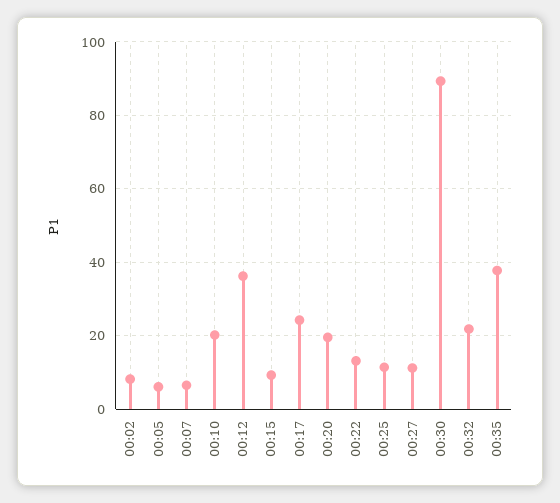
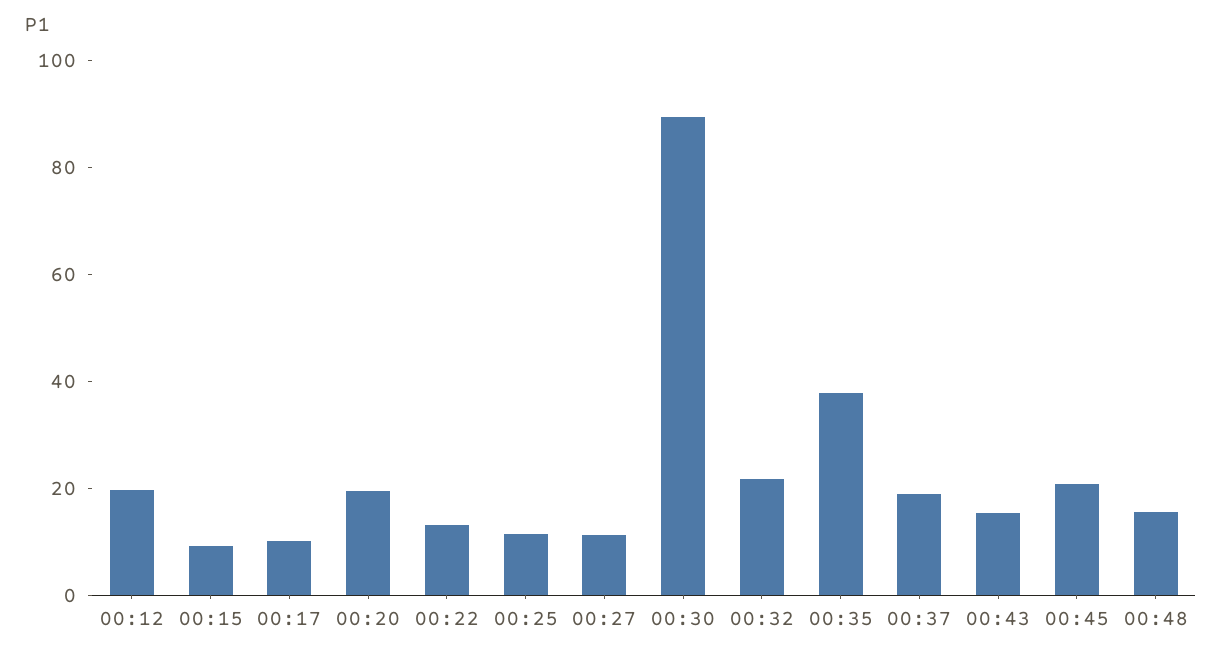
00:02: 8 -> none
00:05: 6 -> none
00:07: 6 -> none
00:10: 20 -> none
00:12: 36 -> 20
00:17: 24 -> 10
00:37: none -> 20
00:43: none -> 15
00:45: none -> 20
00:48: none -> 15

